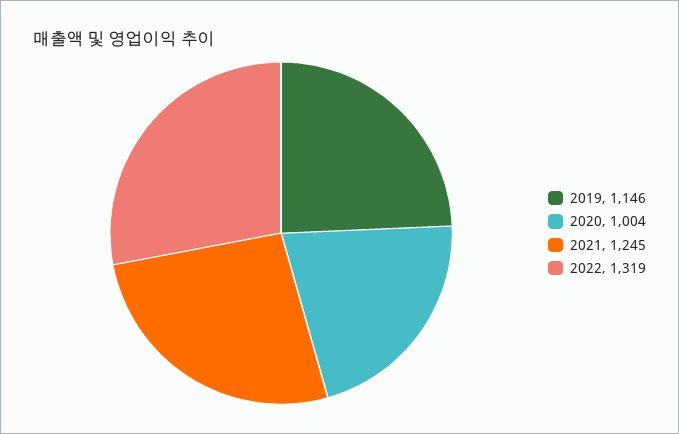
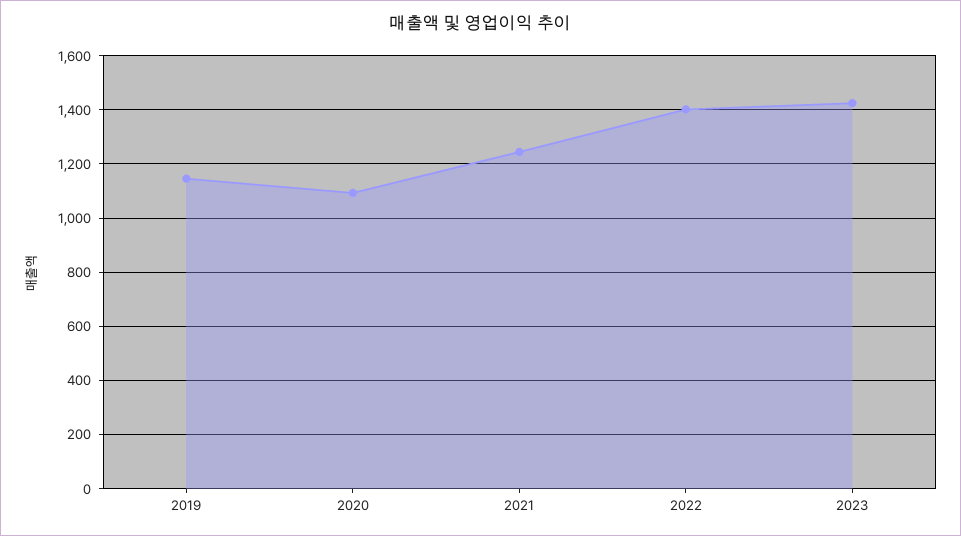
2020: 1004 -> 1100
2022: 1319 -> 1400
2023: none -> 1425

